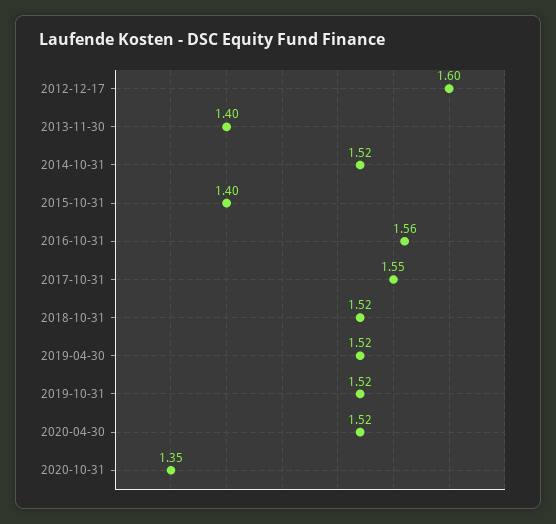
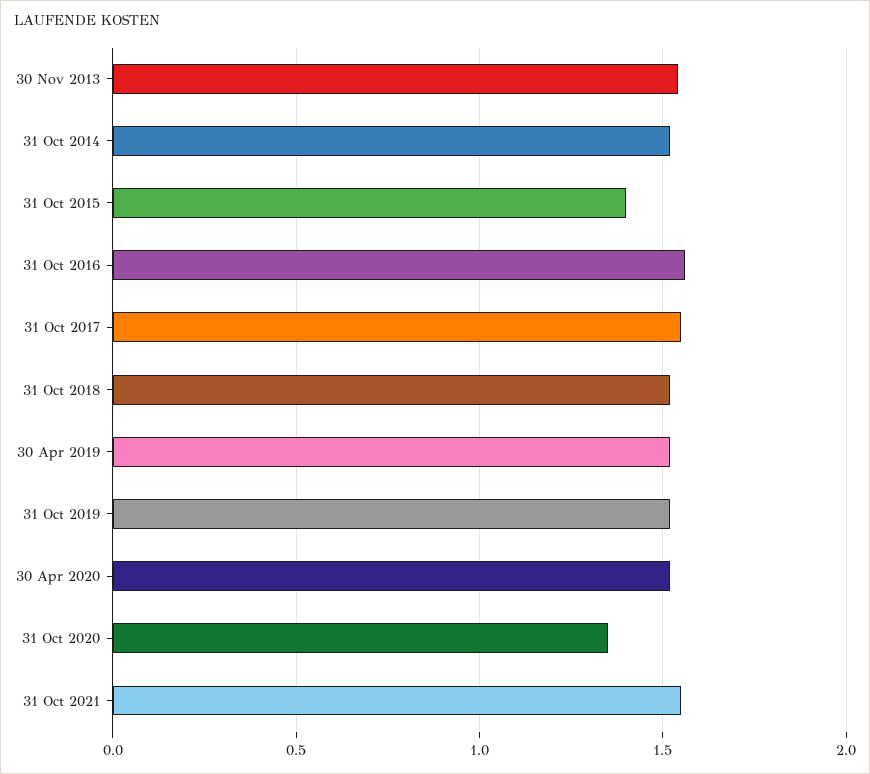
2012-12-17: 1.6 -> none
2013-11-30: 1.4 -> 1.55
31 Oct 2021: none -> 1.55

